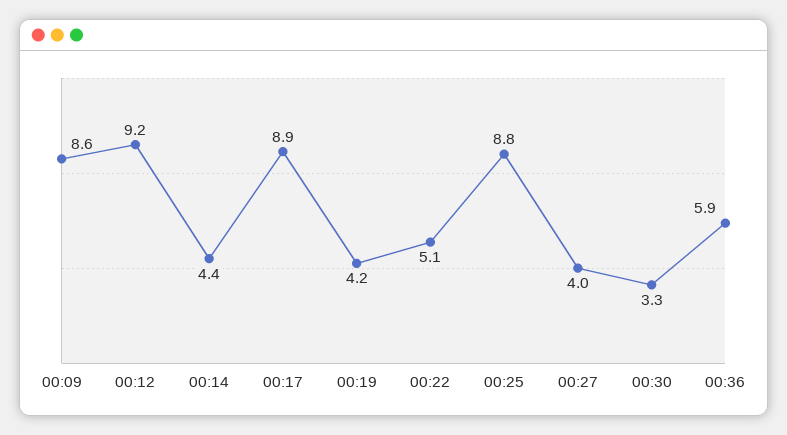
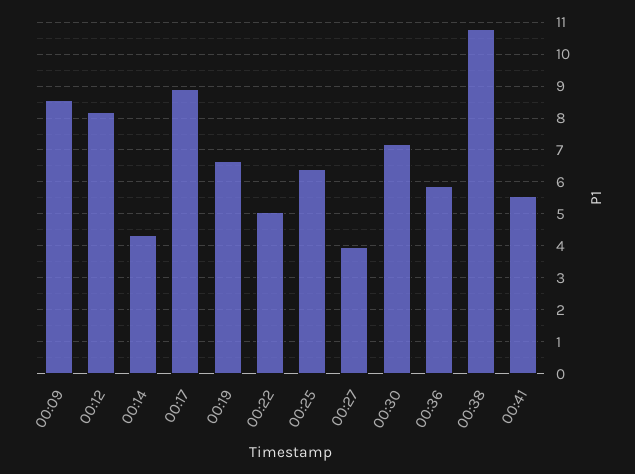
00:12: 9.2 -> 8.2
00:19: 4.2 -> 6.6
00:25: 8.8 -> 6.4
00:30: 3.3 -> 7.2
00:38: none -> 10.8
00:41: none -> 5.6

